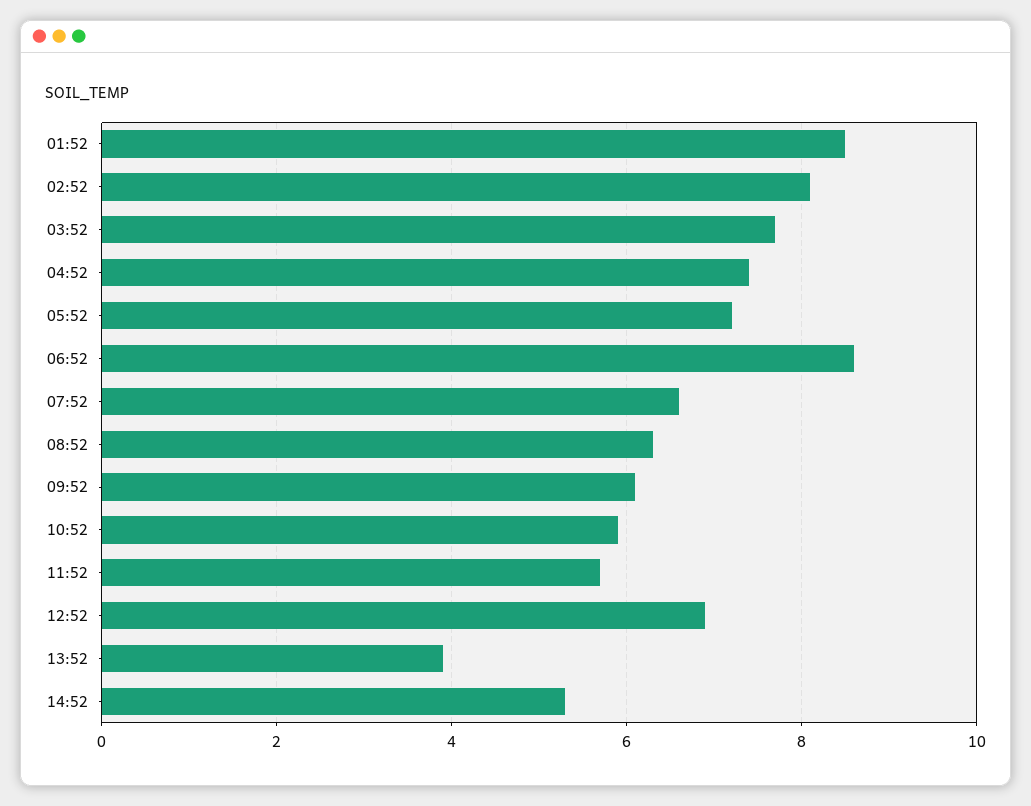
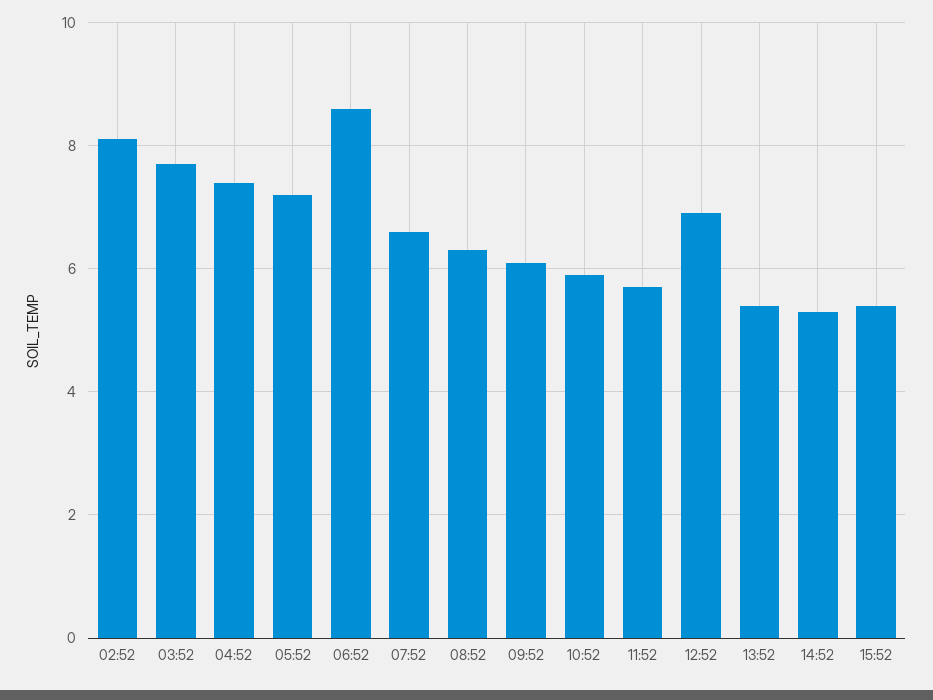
01:52: 8.5 -> none
13:52: 4 -> 5.5
15:52: none -> 5.5

